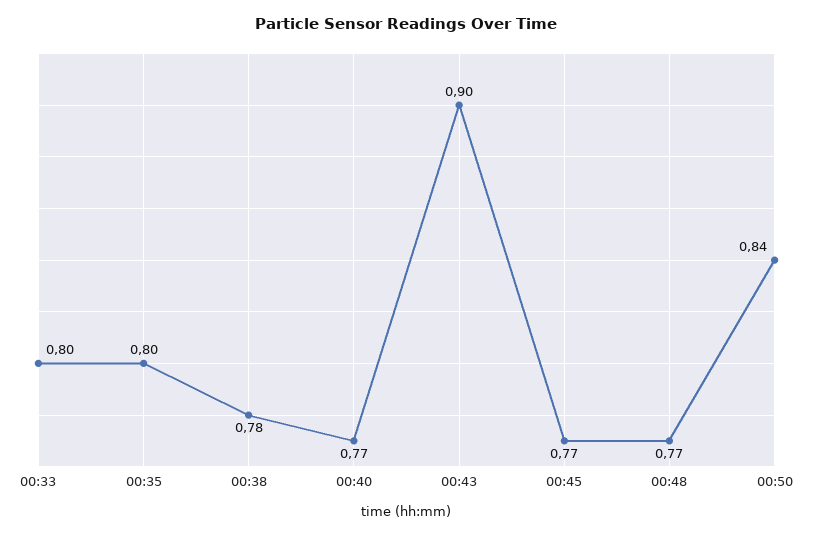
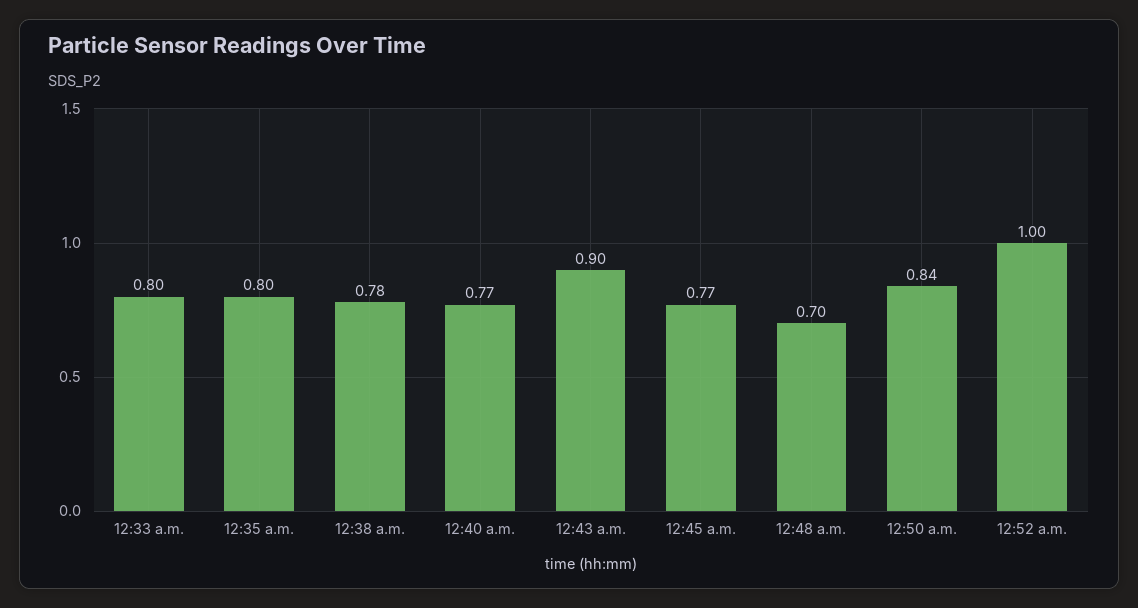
00:48: 0.77 -> 0.7
12:52 a.m.: none -> 1

